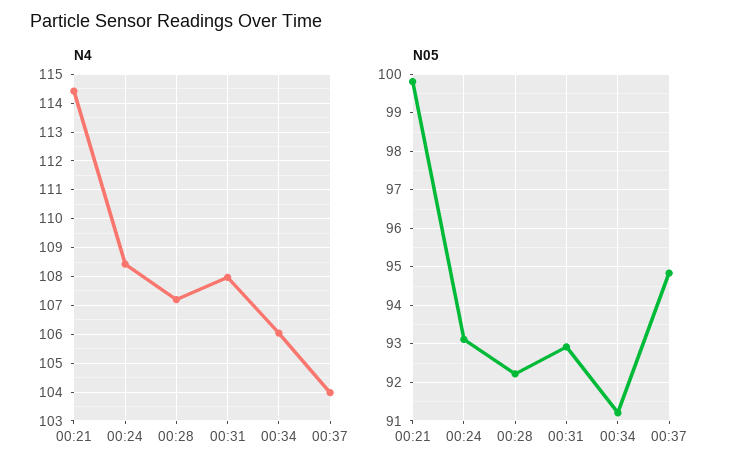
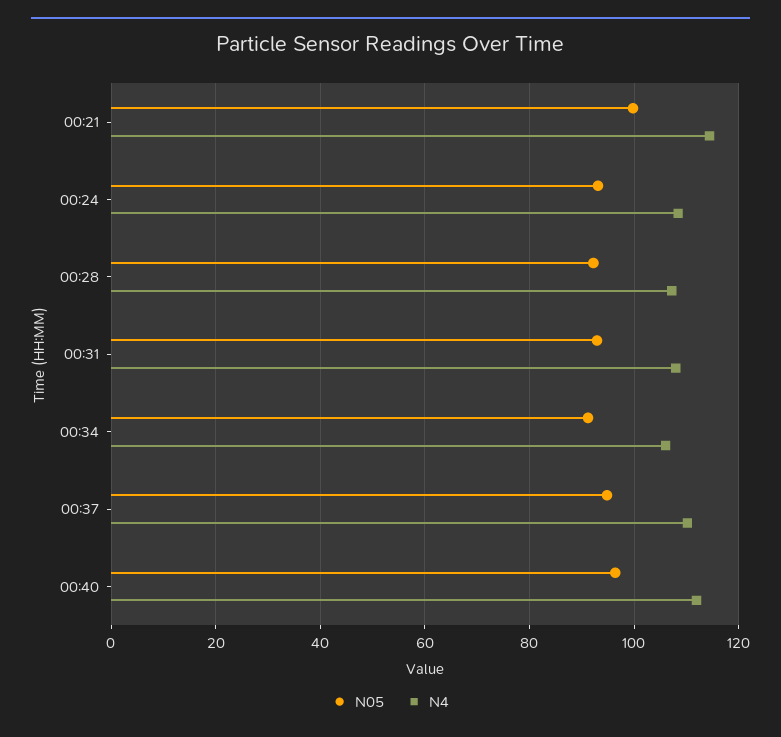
N4, 00:37: 104 -> 110
N05, 00:40: none -> 96
N4, 00:40: none -> 112

